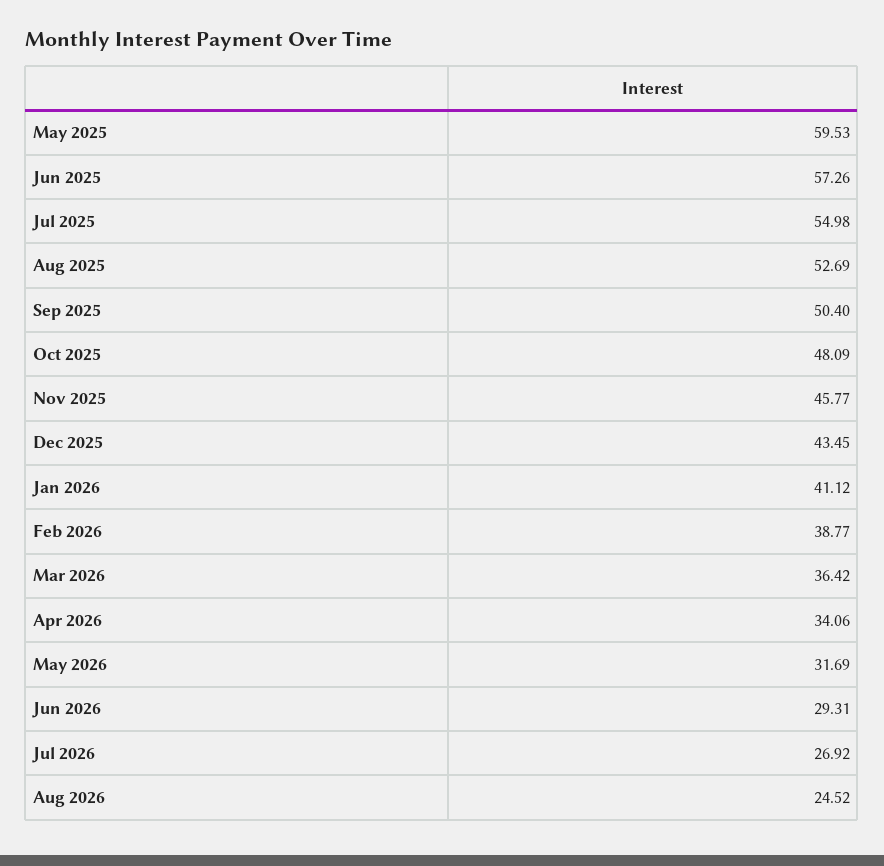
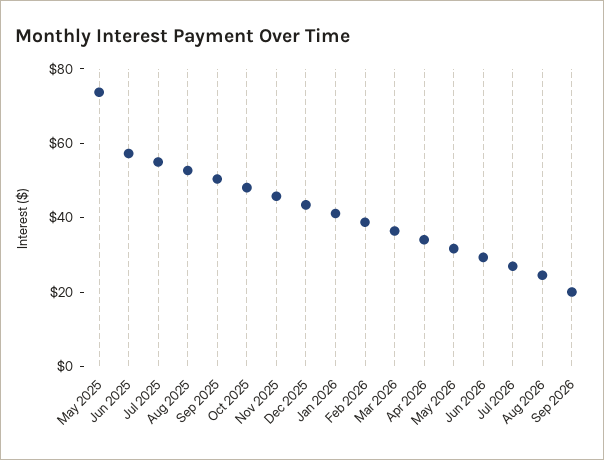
May 2025: 59.53 -> 75
Sep 2026: none -> 20

